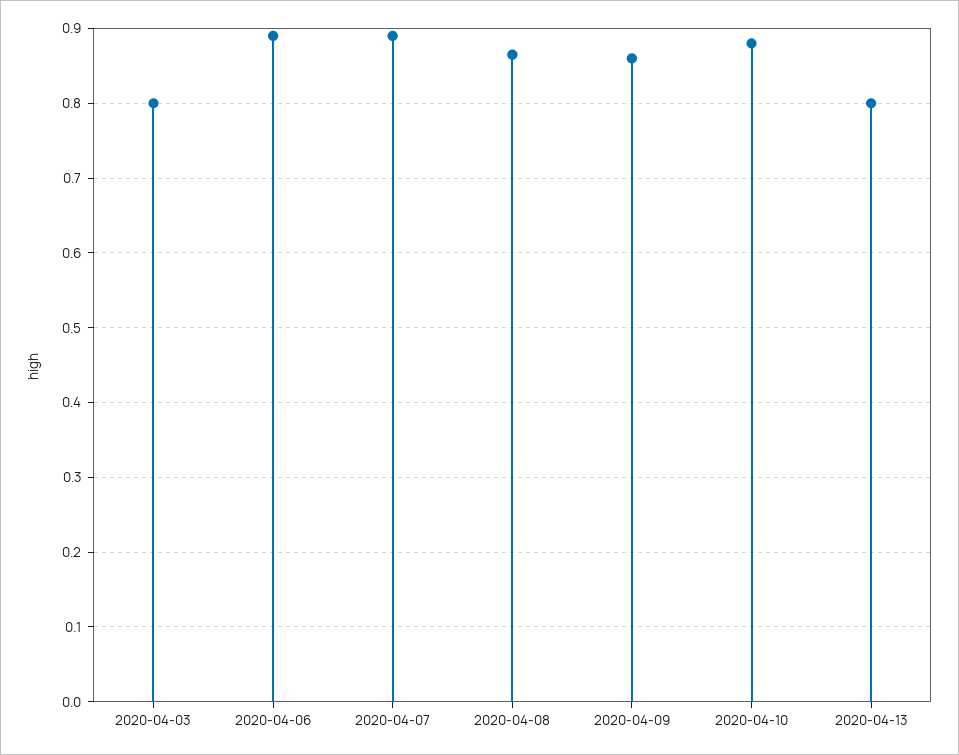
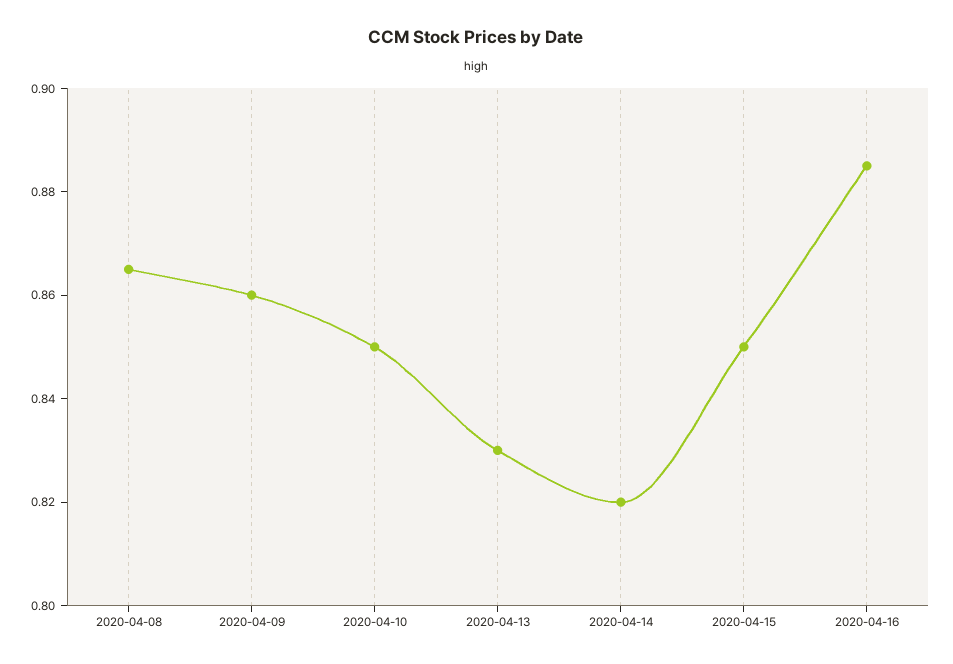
2020-04-03: 0.8 -> none
2020-04-06: 0.89 -> none
2020-04-07: 0.89 -> none
2020-04-10: 0.88 -> 0.85
2020-04-13: 0.8 -> 0.83
2020-04-14: none -> 0.82
2020-04-15: none -> 0.85
2020-04-16: none -> 0.885

